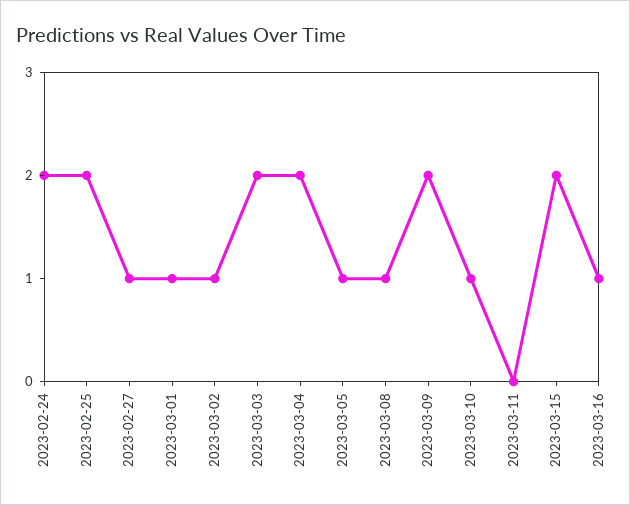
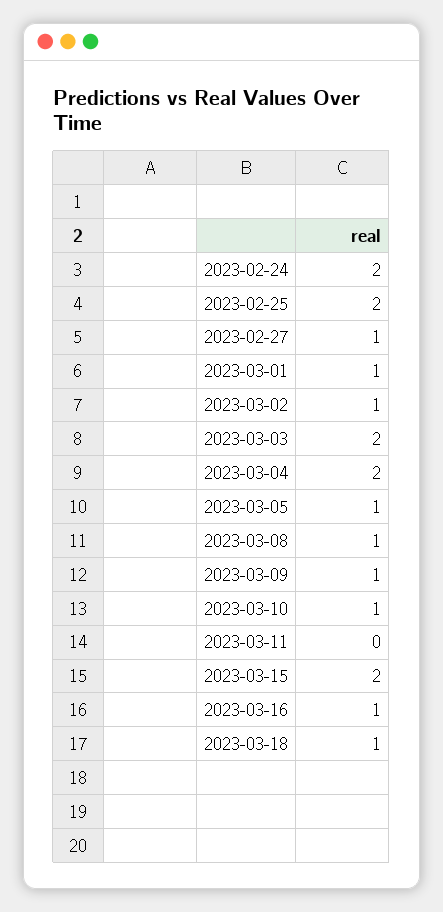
2023-03-09: 2 -> 1
2023-03-18: none -> 1

